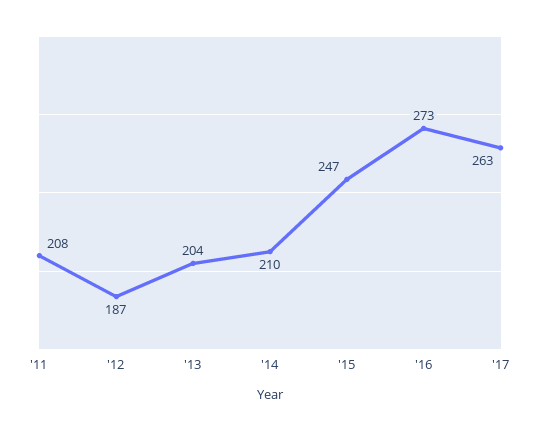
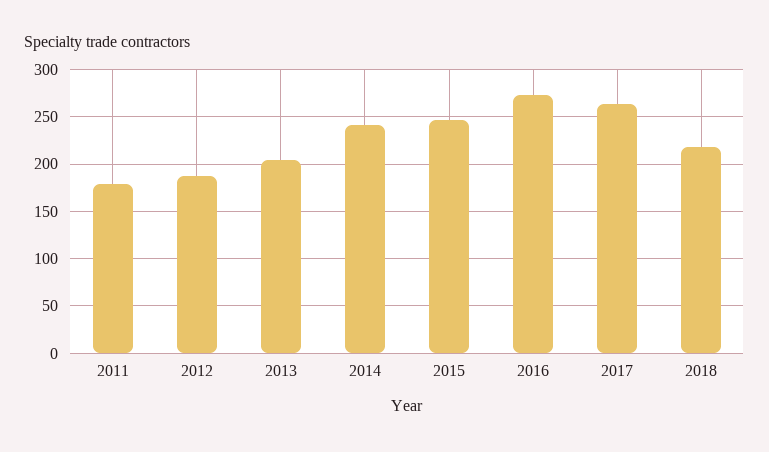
'11: 208 -> 180
'14: 210 -> 240
2018: none -> 220

